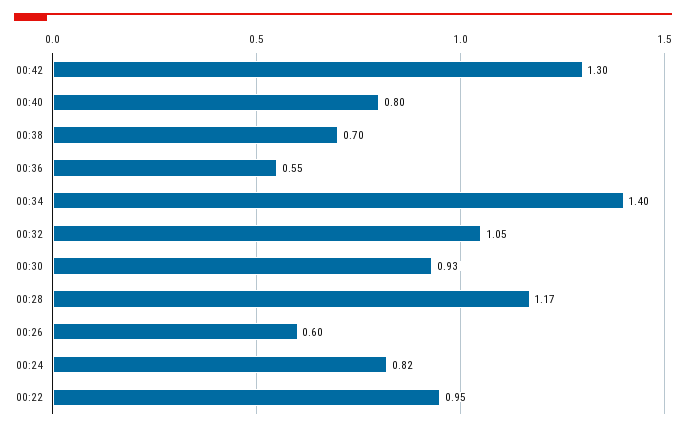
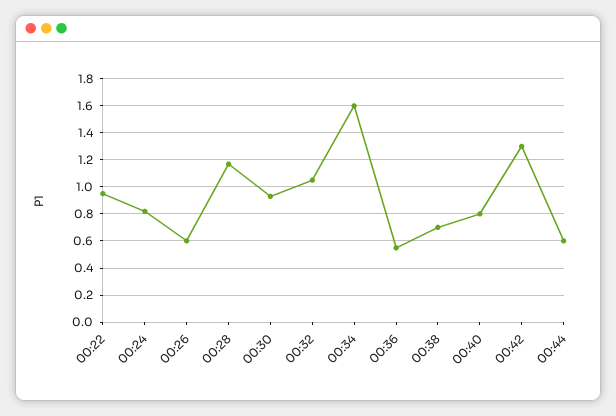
00:34: 1.4 -> 1.6
00:44: none -> 0.6

